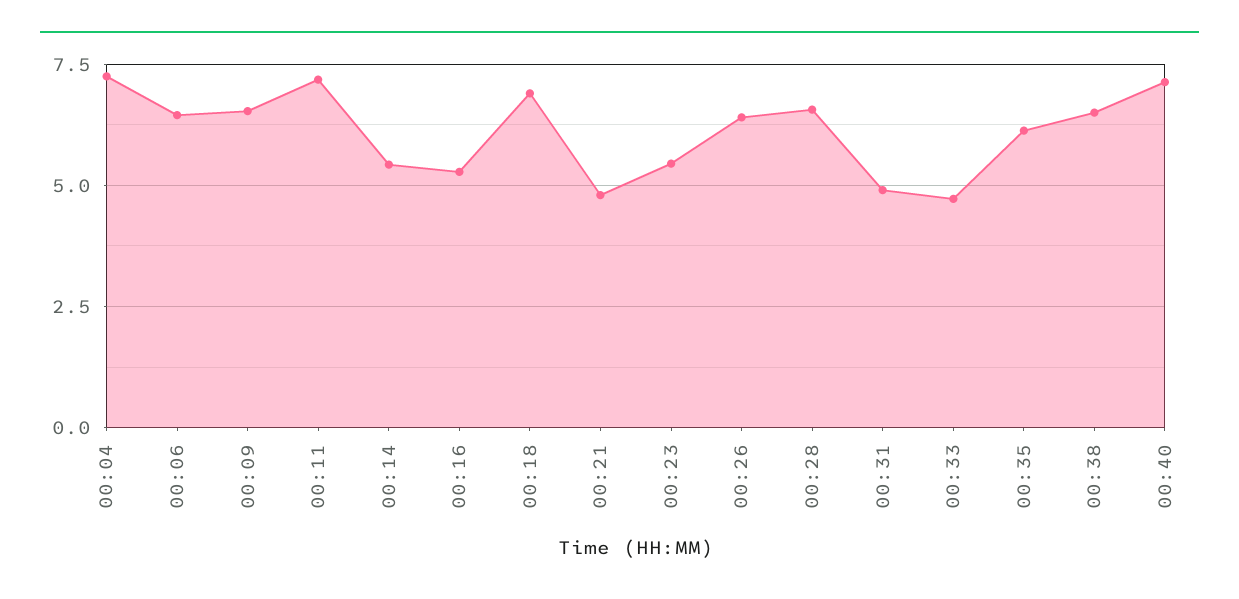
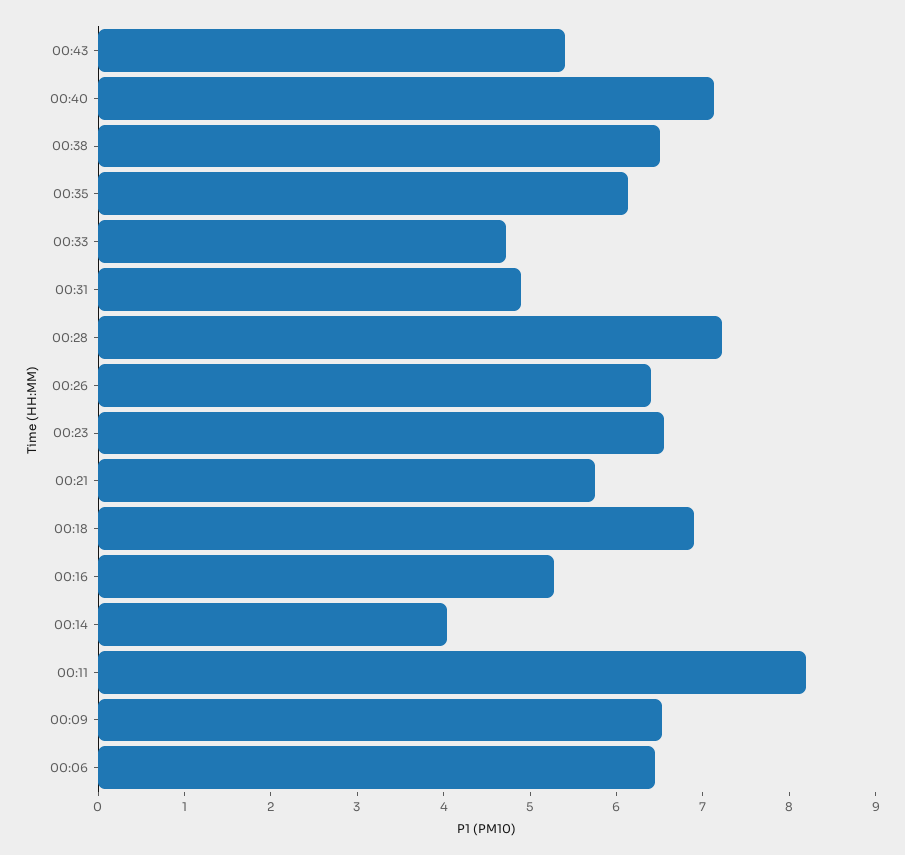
00:04: 7.25 -> none
00:11: 7.25 -> 8.2
00:14: 5.5 -> 4
00:21: 4.75 -> 5.8
00:23: 5.5 -> 6.6
00:28: 6.5 -> 7.2
00:43: none -> 5.4

